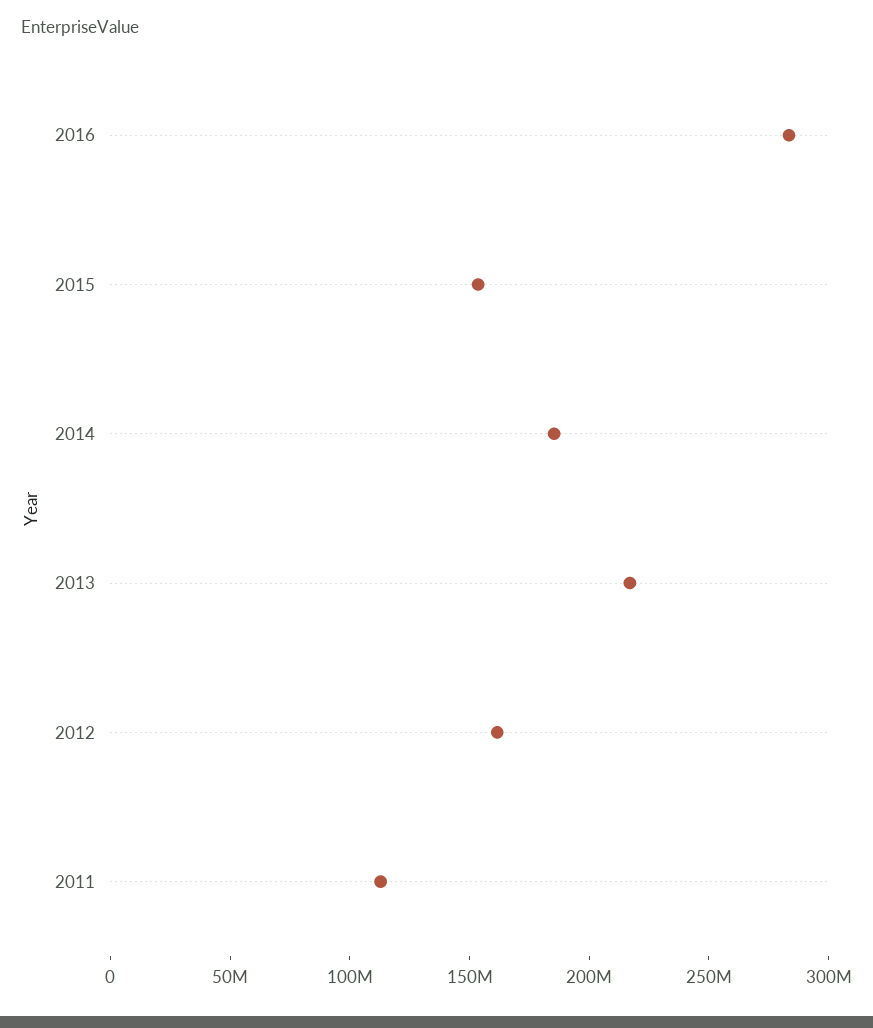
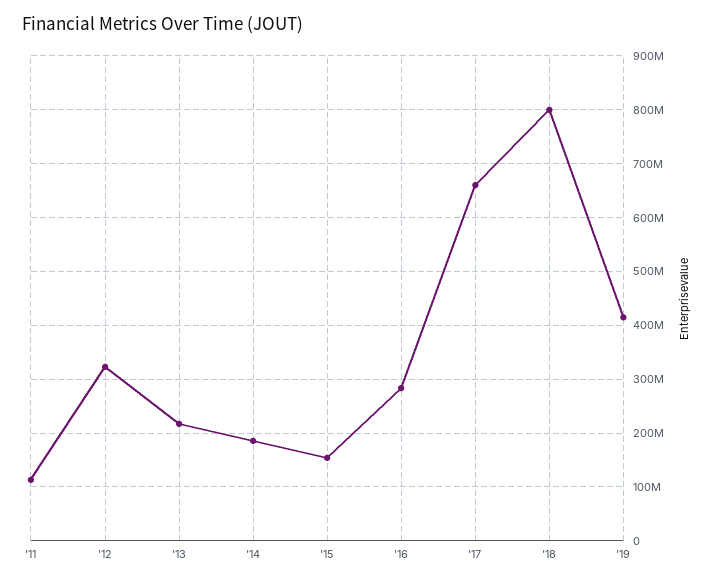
2012: 160000000 -> 320000000
'17: none -> 660000000
'18: none -> 800000000
'19: none -> 420000000

